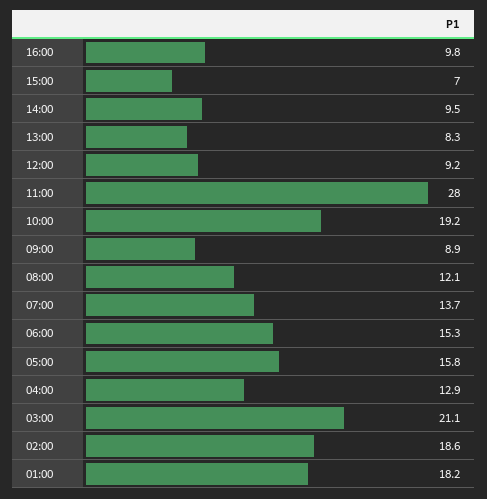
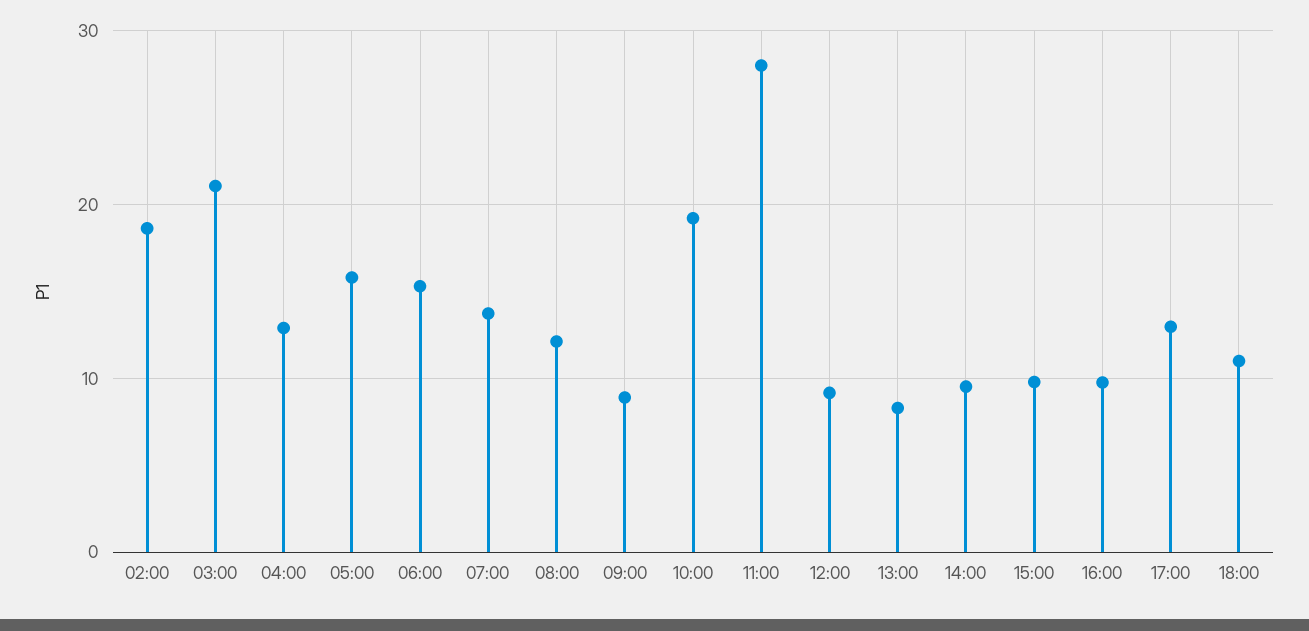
15:00: 7 -> 10
01:00: 18.2 -> none
17:00: none -> 13
18:00: none -> 11

